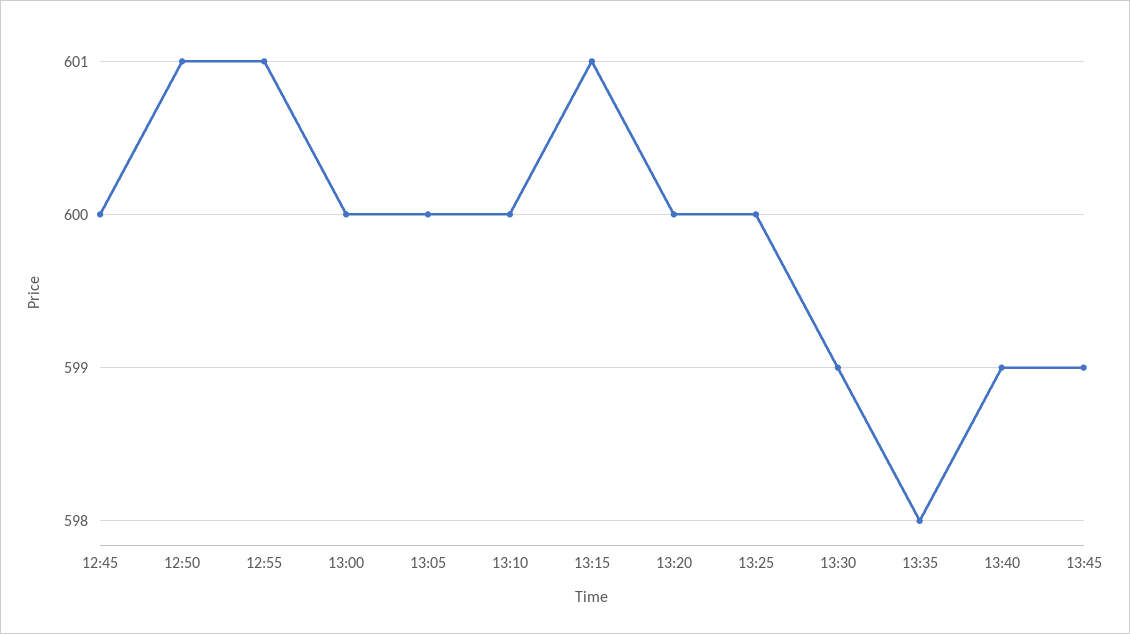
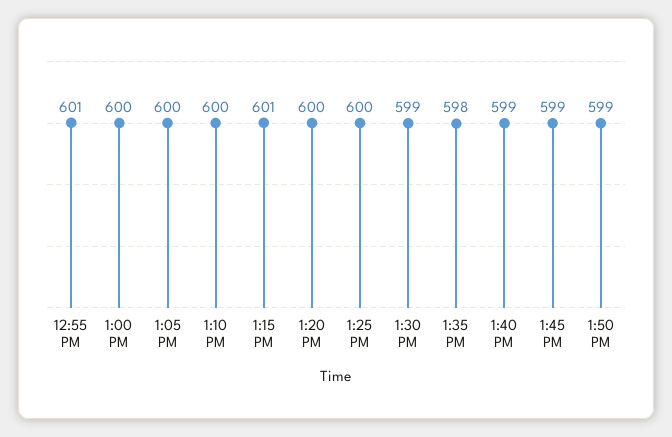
12:45: 600 -> none
12:50: 601 -> none
1:50 PM: none -> 599

